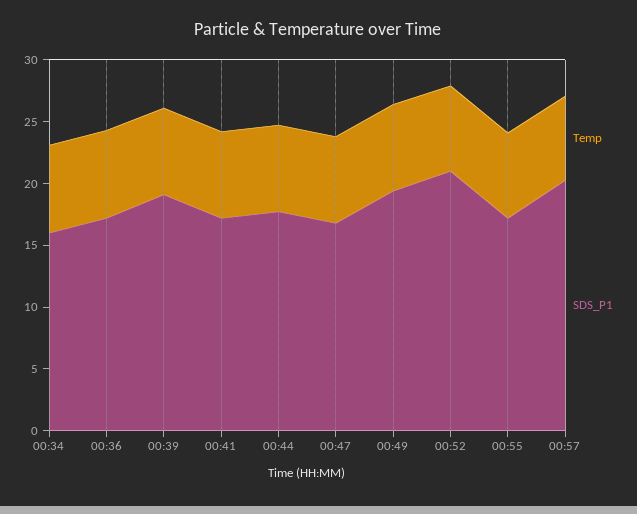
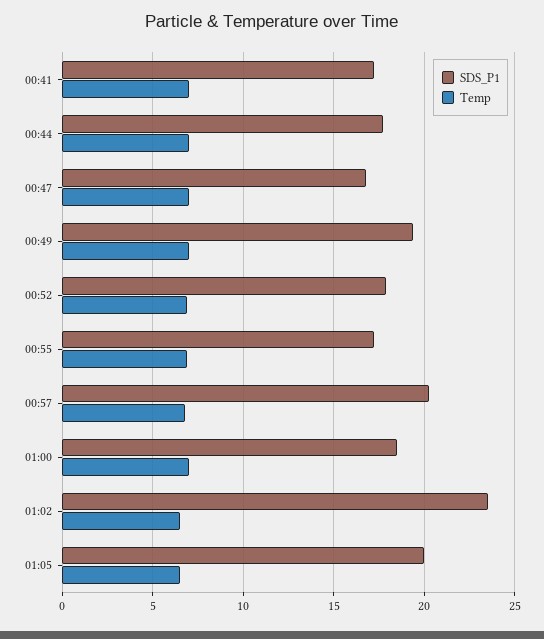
Temp, 00:34: 7 -> none
SDS_P1, 00:34: 16 -> none
Temp, 00:36: 7 -> none
SDS_P1, 00:36: 17 -> none
Temp, 00:39: 7 -> none
SDS_P1, 00:39: 19 -> none
SDS_P1, 00:52: 21 -> 18
SDS_P1, 01:00: none -> 18.5
Temp, 01:00: none -> 7
SDS_P1, 01:02: none -> 23.5
Temp, 01:02: none -> 6.5
SDS_P1, 01:05: none -> 20
Temp, 01:05: none -> 6.5

